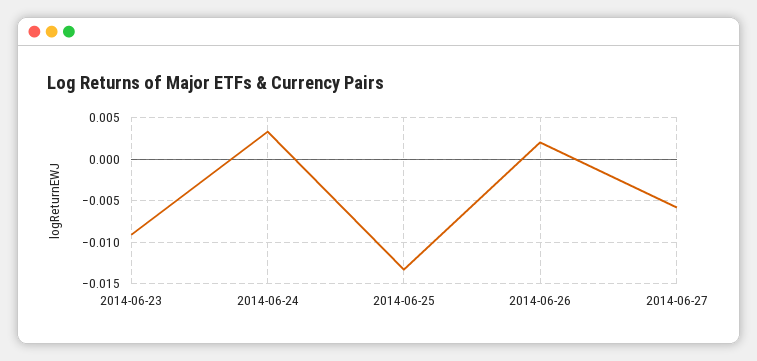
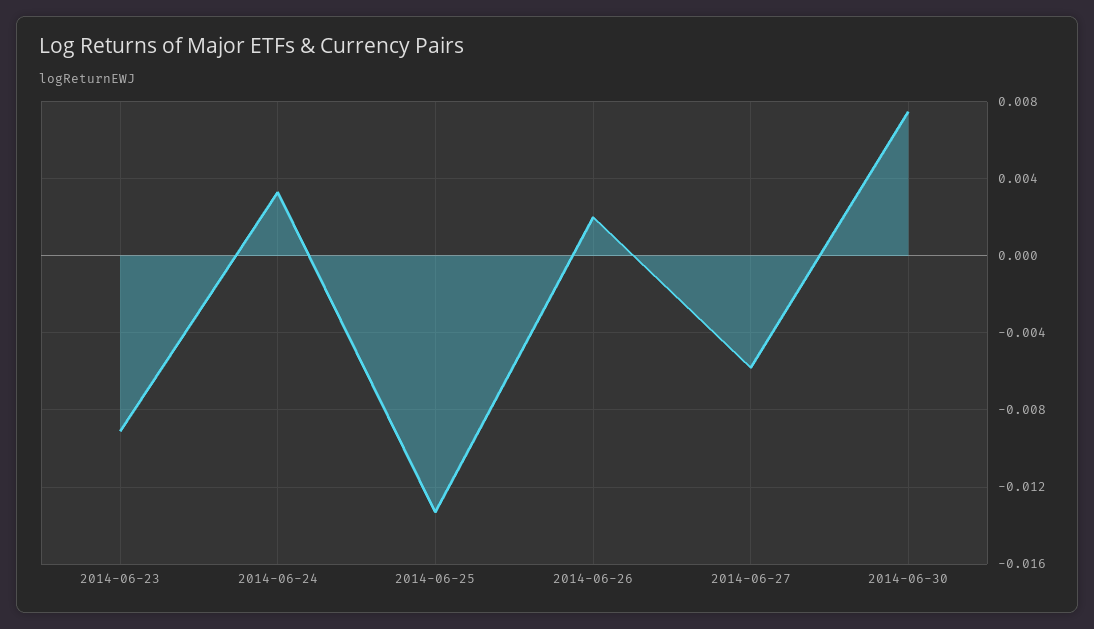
2014-06-30: none -> 0.0075

